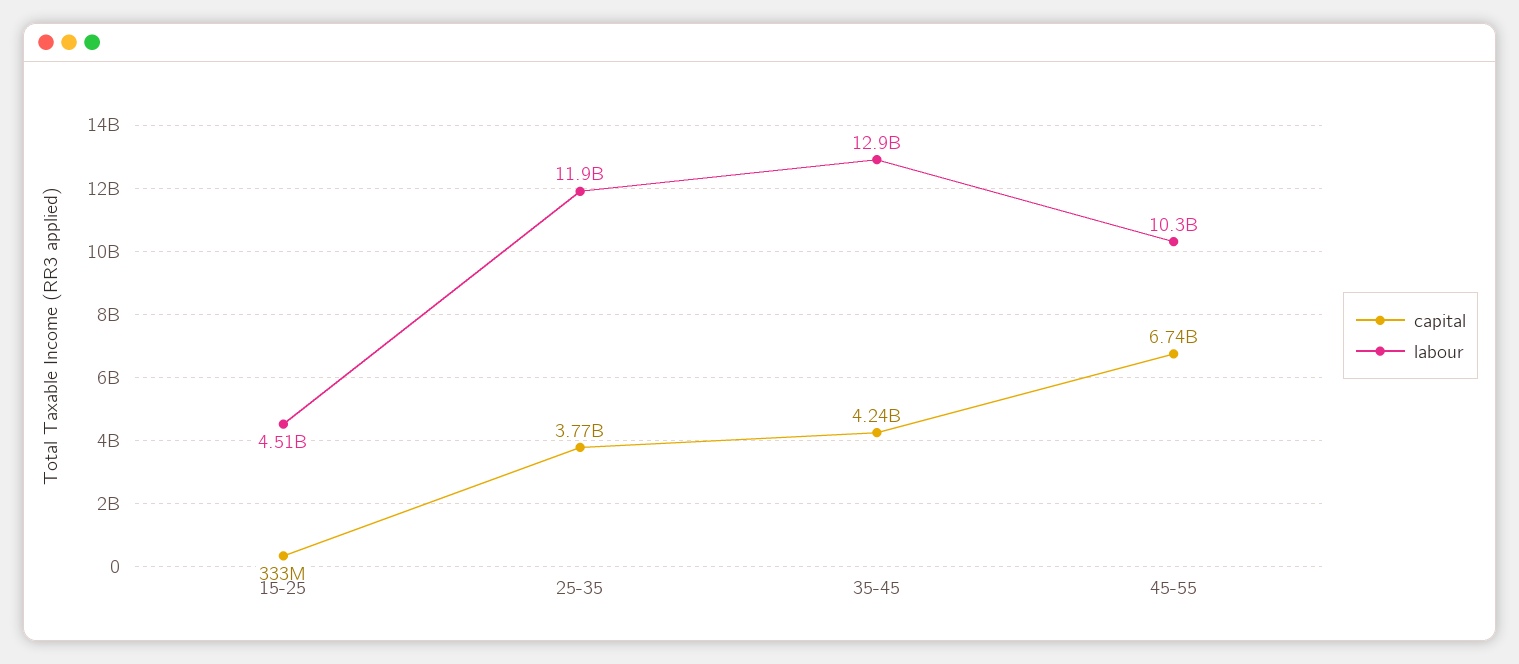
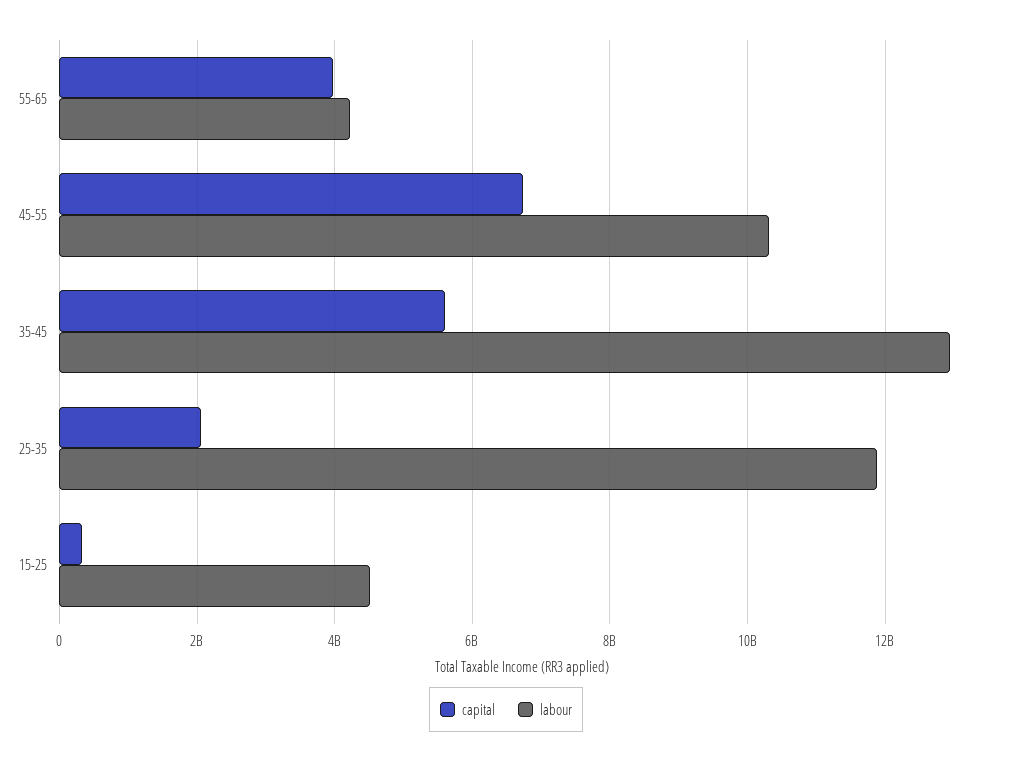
capital, 25-35: 3770000000 -> 2000000000
capital, 35-45: 4240000000 -> 5600000000
capital, 55-65: none -> 4000000000
labour, 55-65: none -> 4200000000

